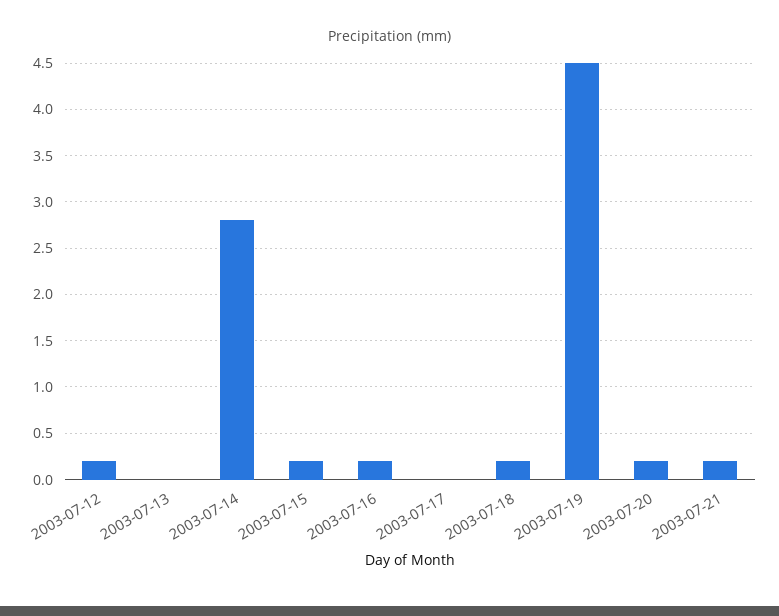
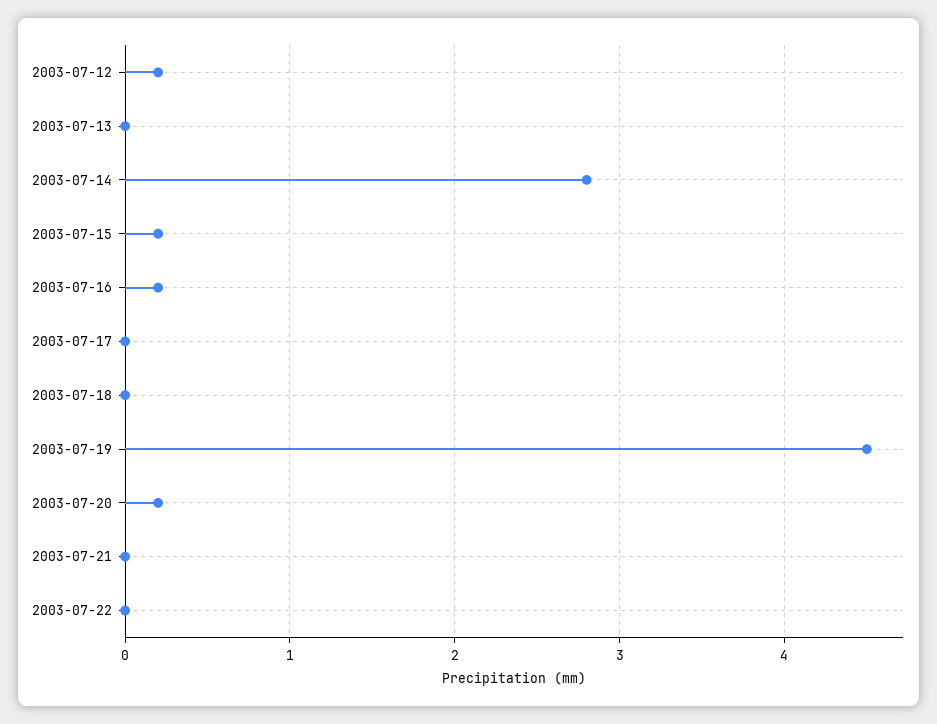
2003-07-18: 0.2 -> 0
2003-07-21: 0.2 -> 0
2003-07-22: none -> 0

